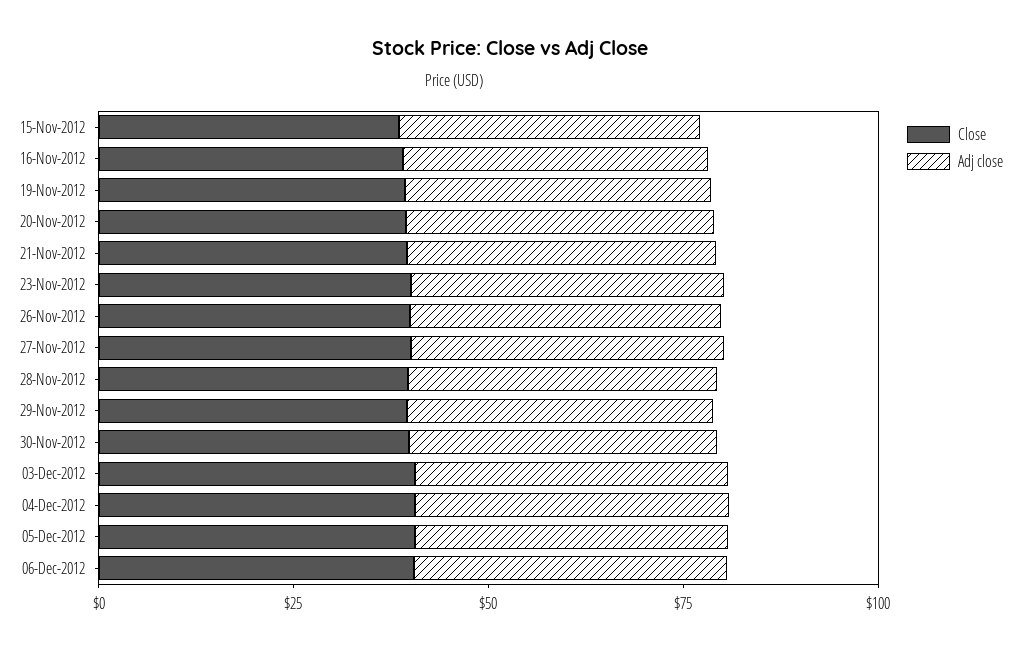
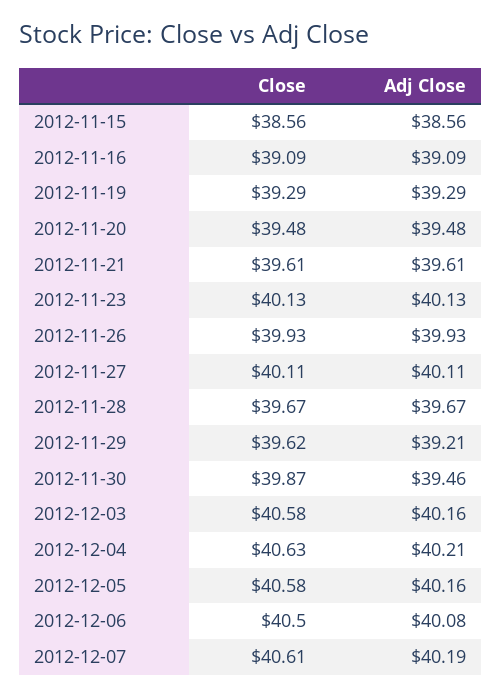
Close, 2012-12-07: none -> 40.61
Adj close, 2012-12-07: none -> 40.19

